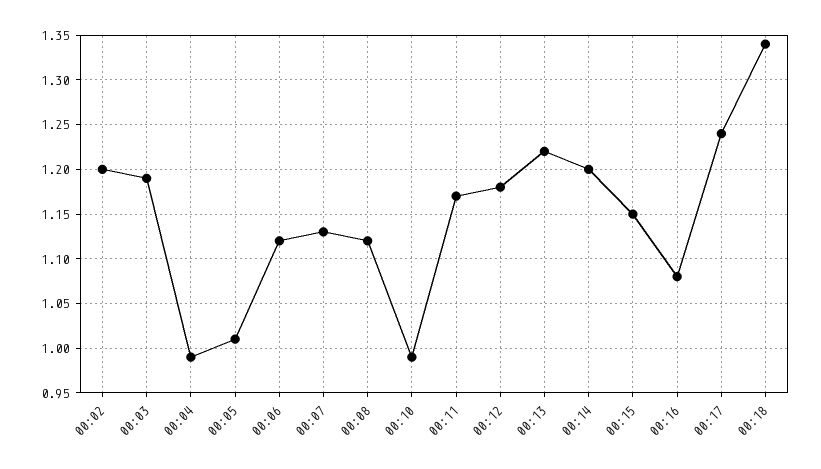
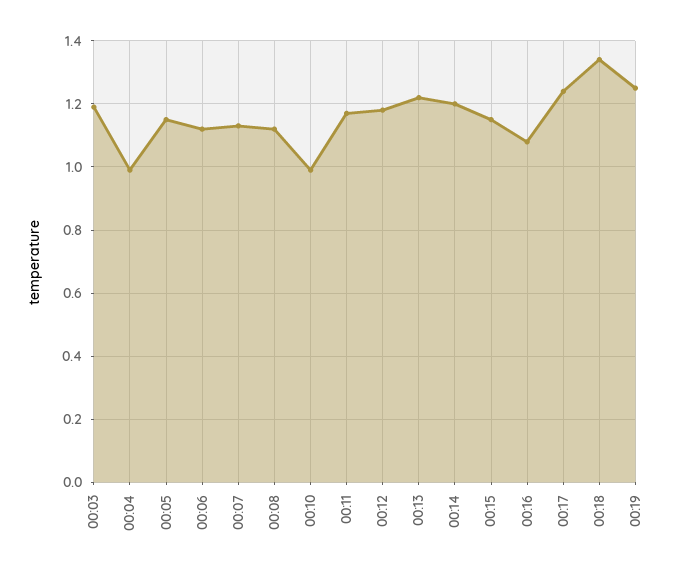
00:02: 1.2 -> none
00:05: 1.01 -> 1.15
00:19: none -> 1.25

